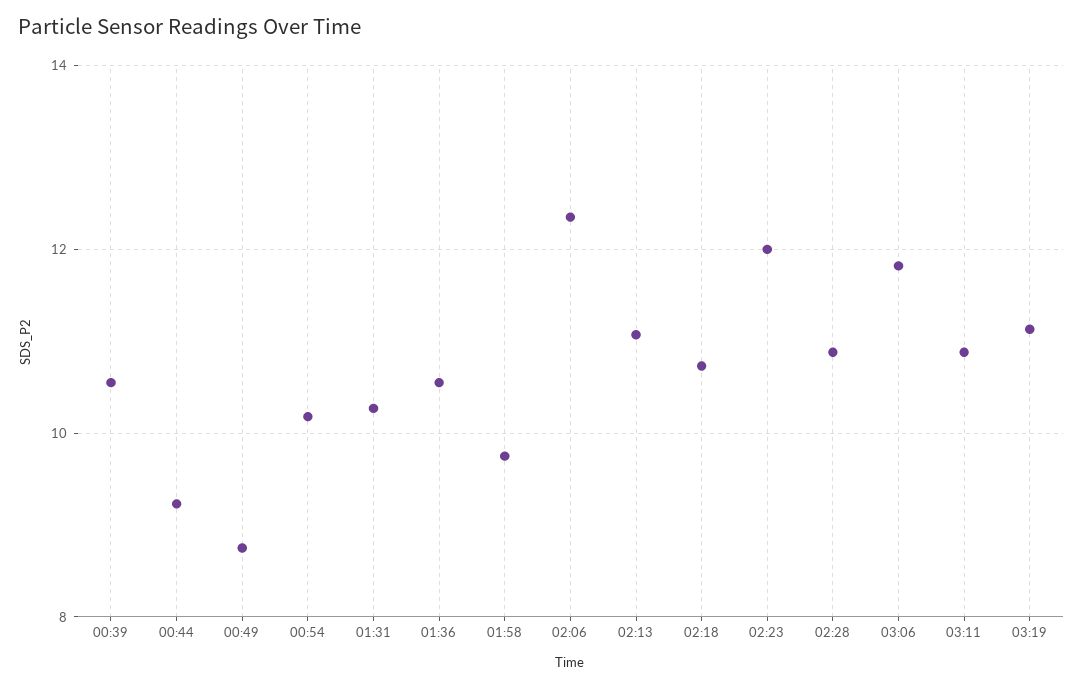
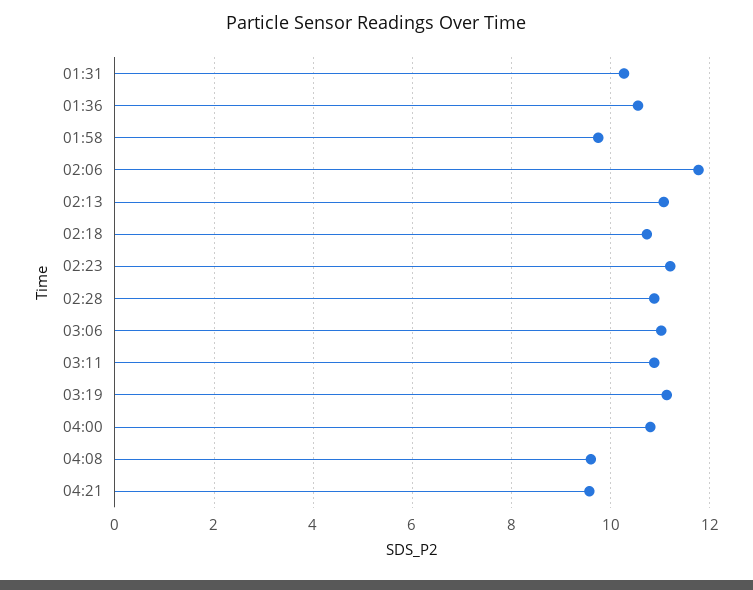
00:39: 10.6 -> none
00:44: 9.2 -> none
00:49: 8.8 -> none
00:54: 10.2 -> none
02:06: 12.4 -> 11.8
02:23: 12 -> 11.2
03:06: 11.8 -> 11
04:00: none -> 10.8
04:08: none -> 9.6
04:21: none -> 9.6

